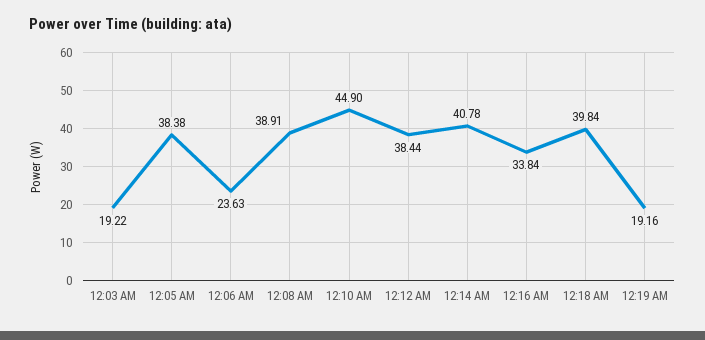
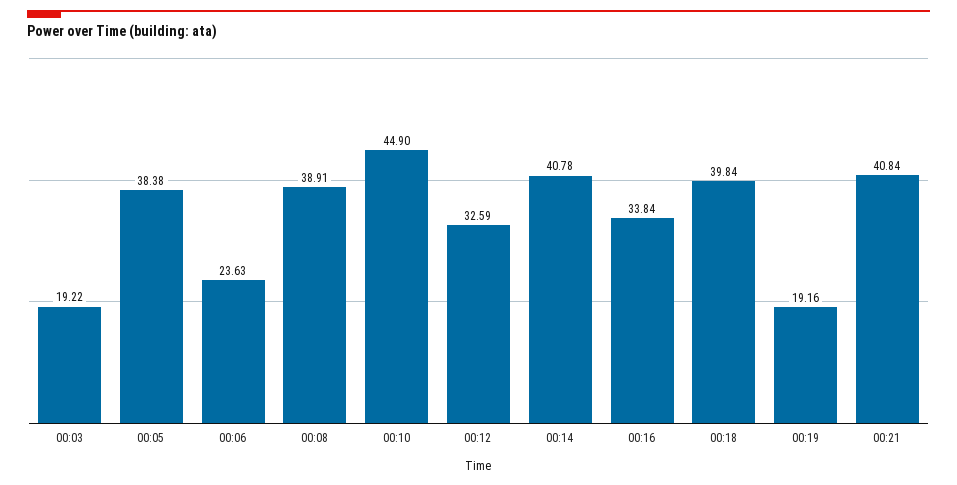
12:12 AM: 38.44 -> 32.59
00:21: none -> 40.84

